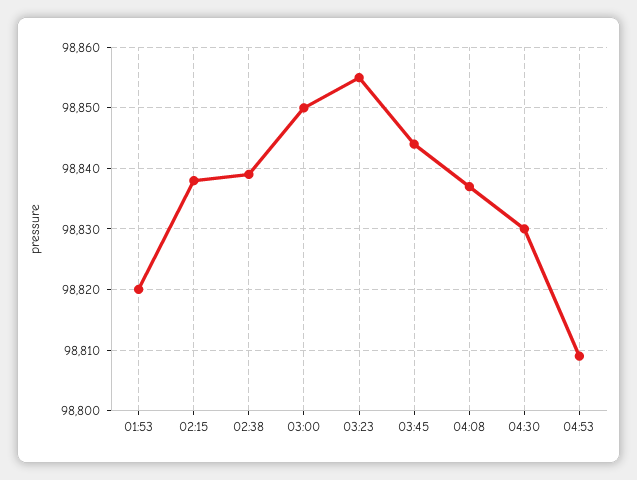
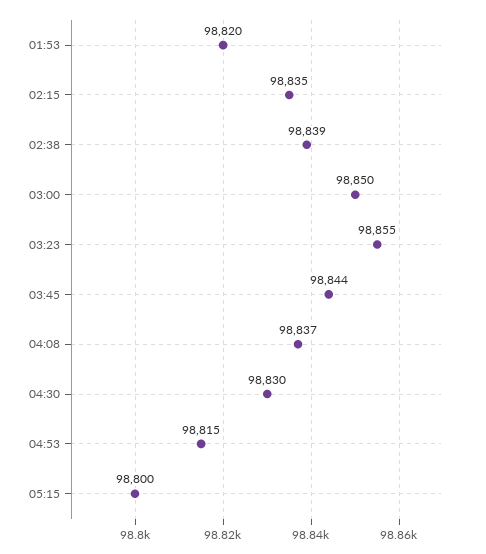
02:15: 98838 -> 98835
04:53: 98809 -> 98815
05:15: none -> 98800

